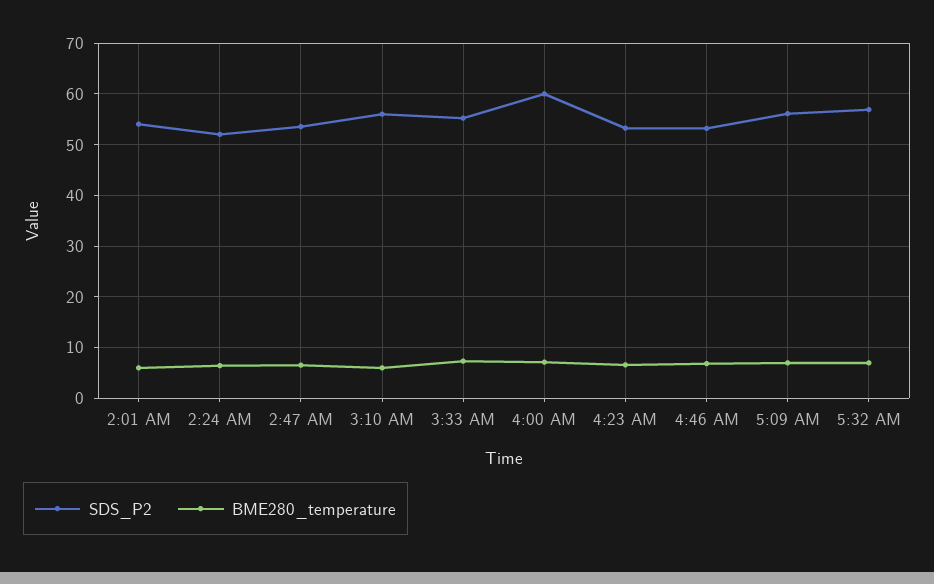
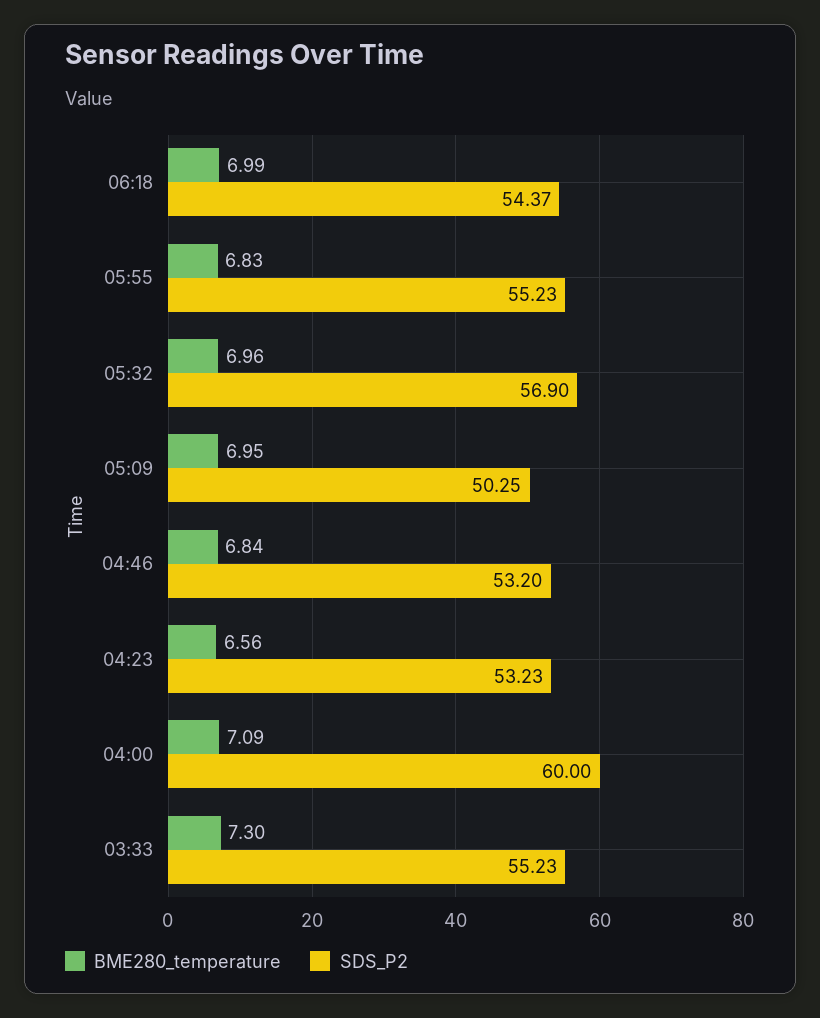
SDS_P2, 2:01 AM: 54 -> none
BME280_temperature, 2:01 AM: 6 -> none
SDS_P2, 2:24 AM: 52 -> none
BME280_temperature, 2:24 AM: 6 -> none
SDS_P2, 2:47 AM: 54 -> none
BME280_temperature, 2:47 AM: 6 -> none
SDS_P2, 3:10 AM: 56 -> none
BME280_temperature, 3:10 AM: 6 -> none
SDS_P2, 5:09 AM: 56 -> 50.25
BME280_temperature, 06:18: none -> 6.99
SDS_P2, 06:18: none -> 54.37
BME280_temperature, 05:55: none -> 6.83
SDS_P2, 05:55: none -> 55.23

